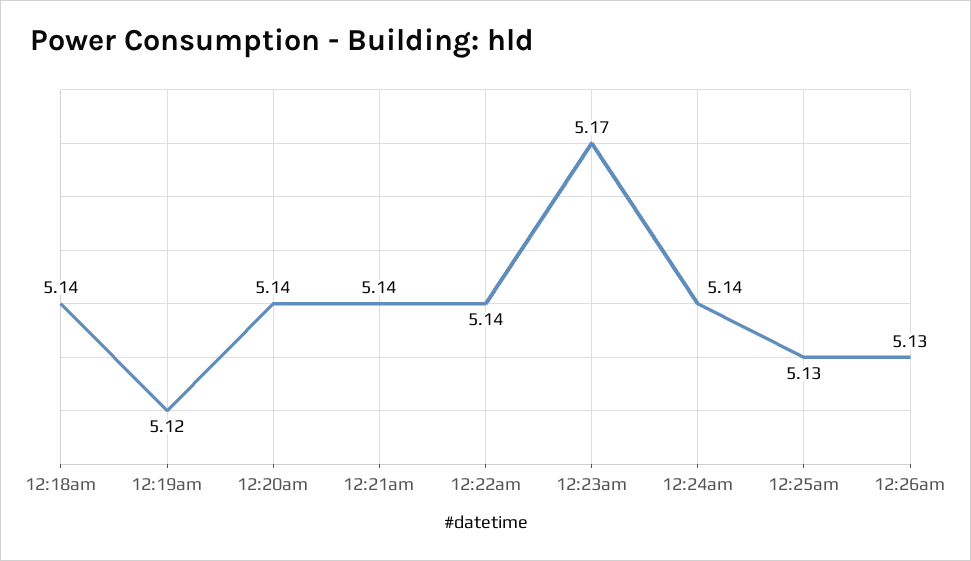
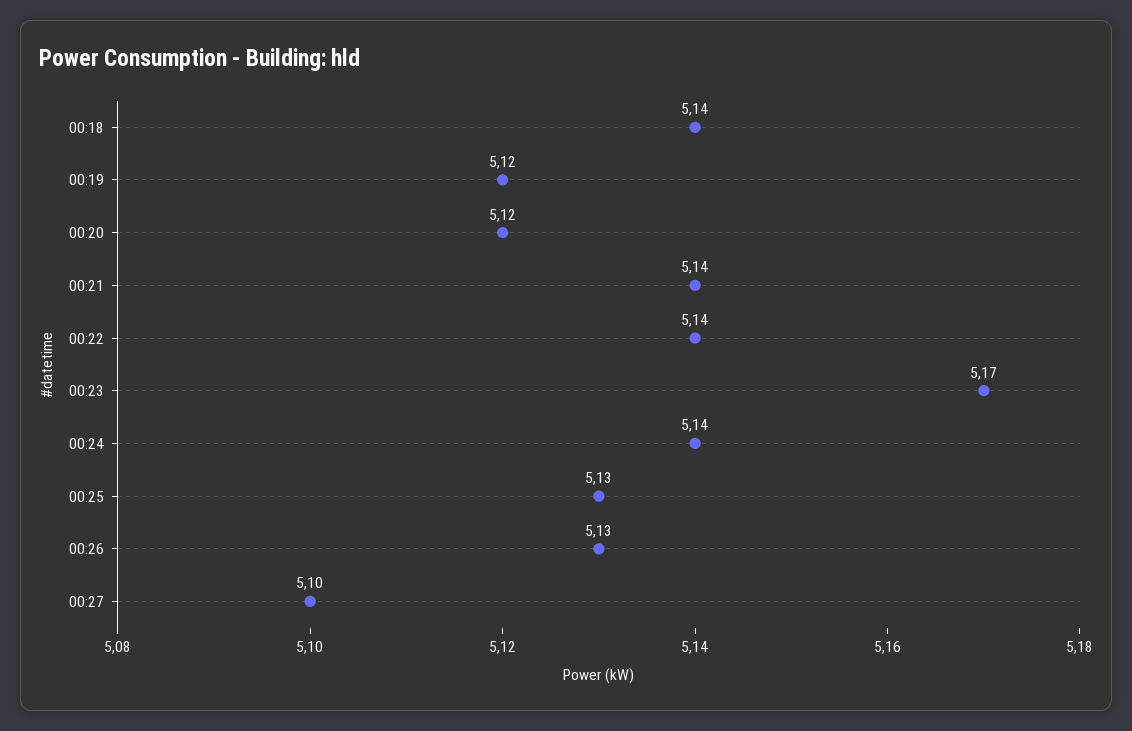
12:20am: 5.14 -> 5.12
00:27: none -> 5.1

